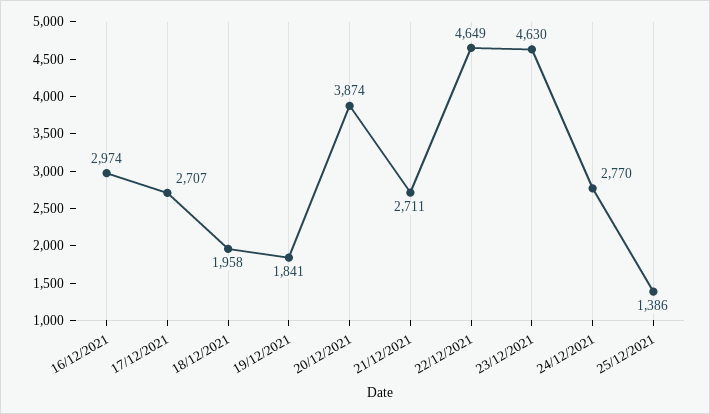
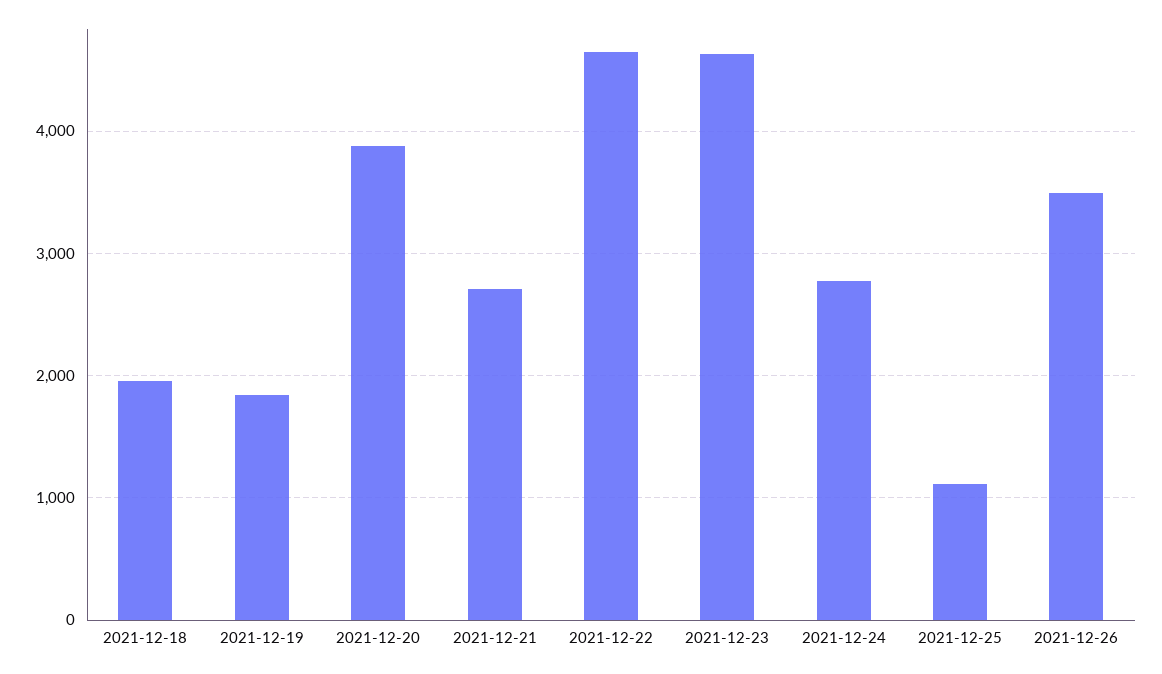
16/12/2021: 2974 -> none
17/12/2021: 2707 -> none
25/12/2021: 1386 -> 1100
2021-12-26: none -> 3500

